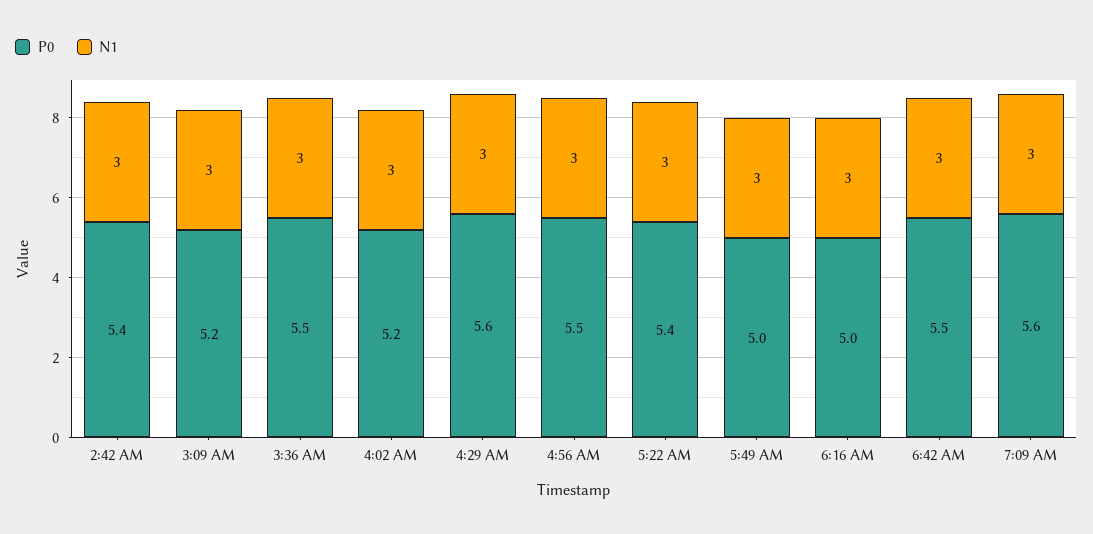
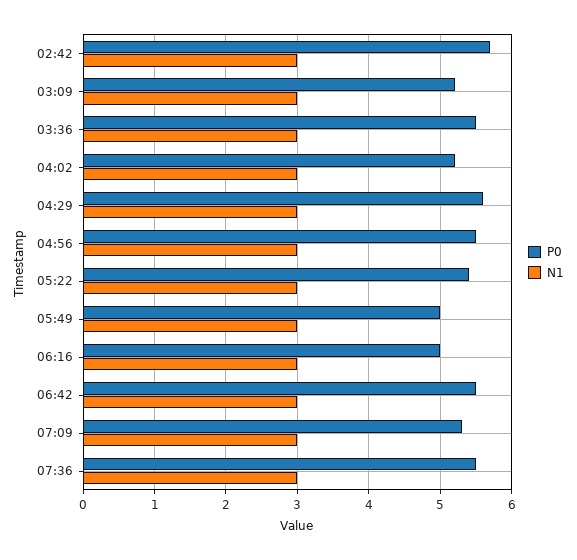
P0, 2:42 AM: 5.4 -> 5.7
P0, 7:09 AM: 5.6 -> 5.3
P0, 07:36: none -> 5.5
N1, 07:36: none -> 3

